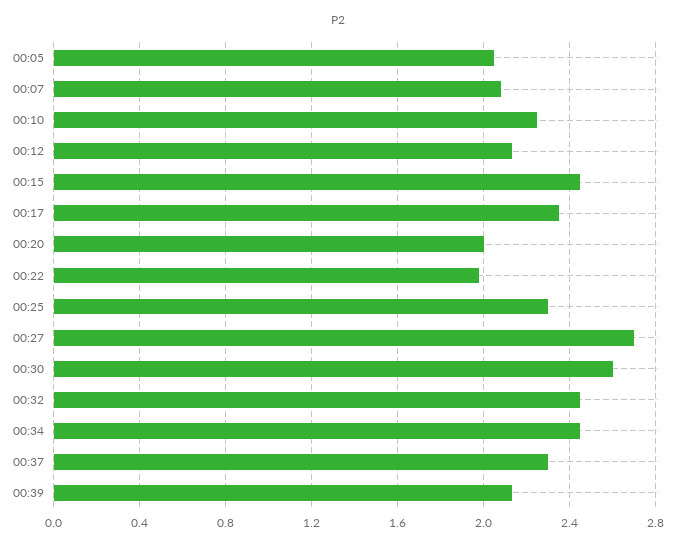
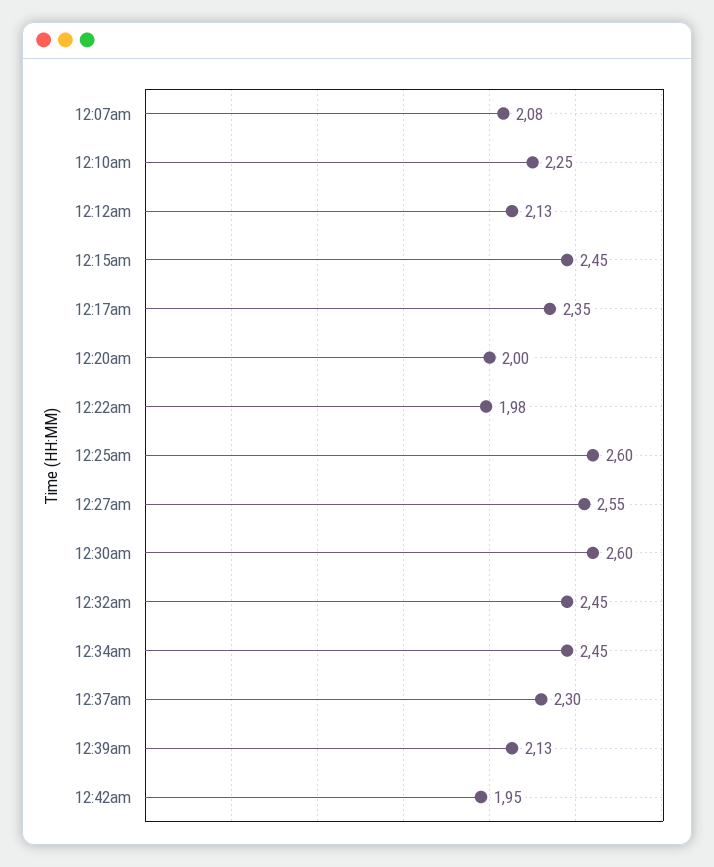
00:05: 2.05 -> none
00:25: 2.3 -> 2.6
00:27: 2.7 -> 2.55
12:42am: none -> 1.95

